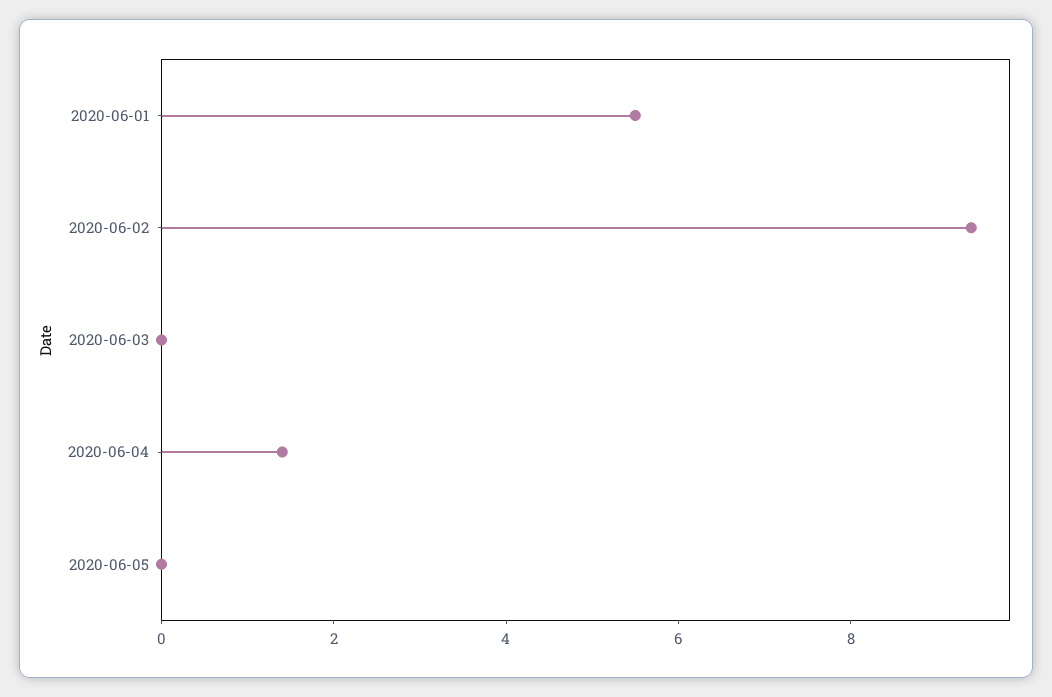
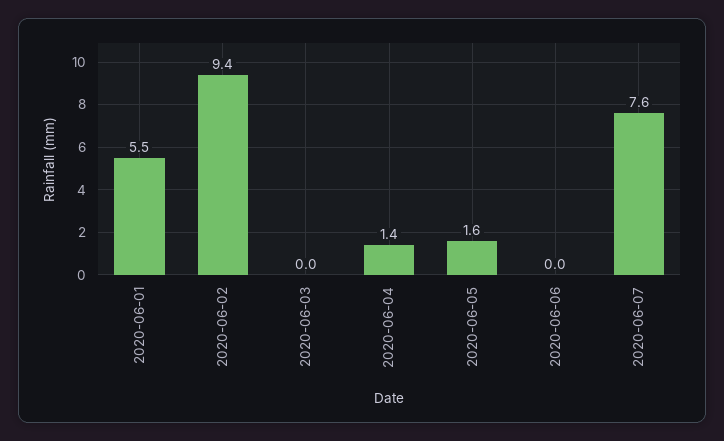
2020-06-05: 0 -> 1.6
2020-06-06: none -> 0
2020-06-07: none -> 7.6

